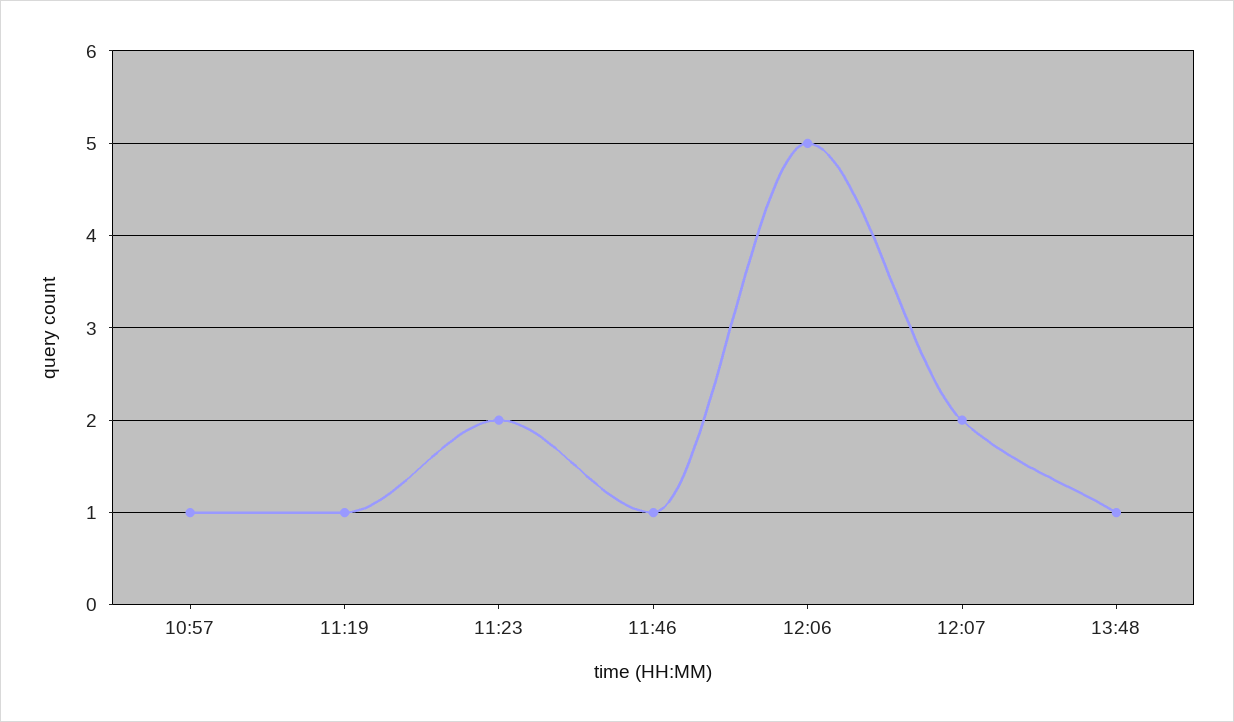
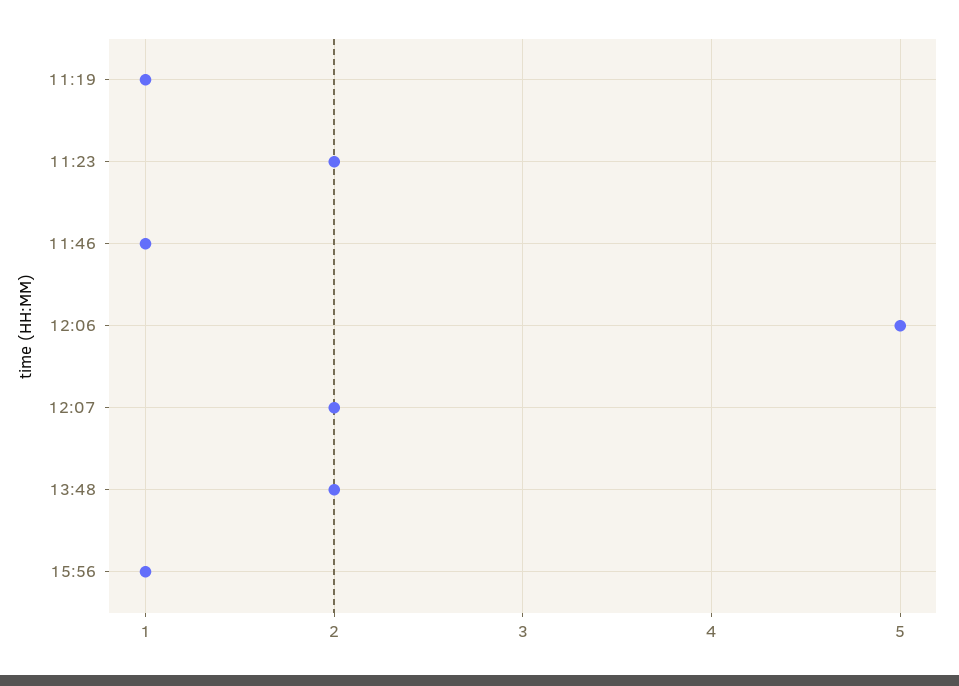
10:57: 1 -> none
13:48: 1 -> 2
15:56: none -> 1

